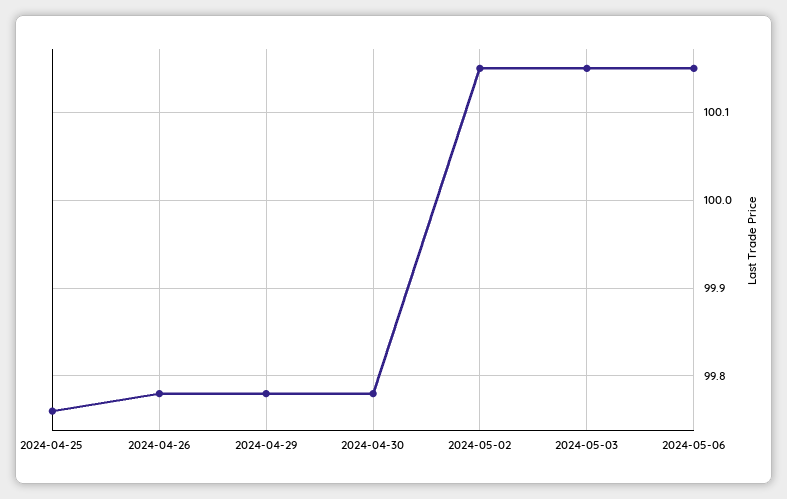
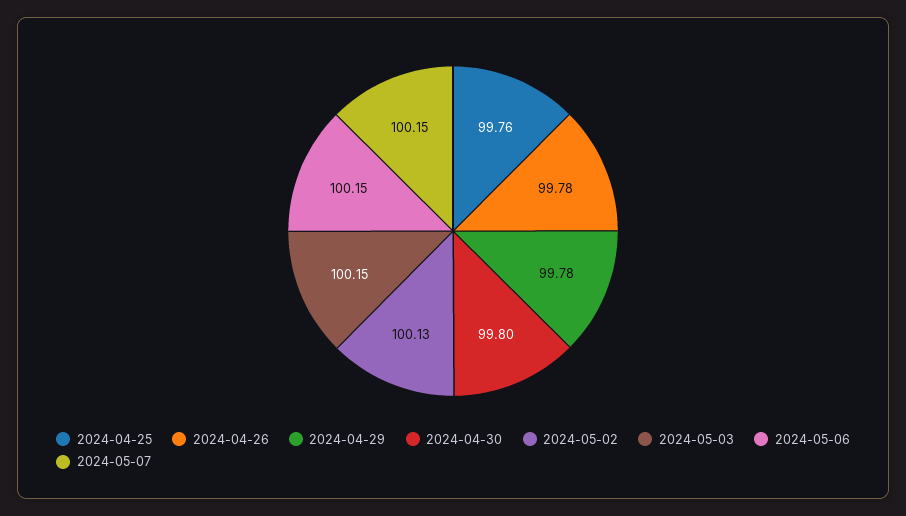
2024-04-30: 99.78 -> 99.8
2024-05-02: 100.15 -> 100.13
2024-05-07: none -> 100.15

